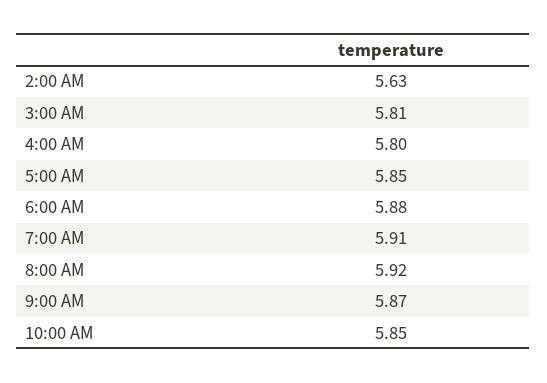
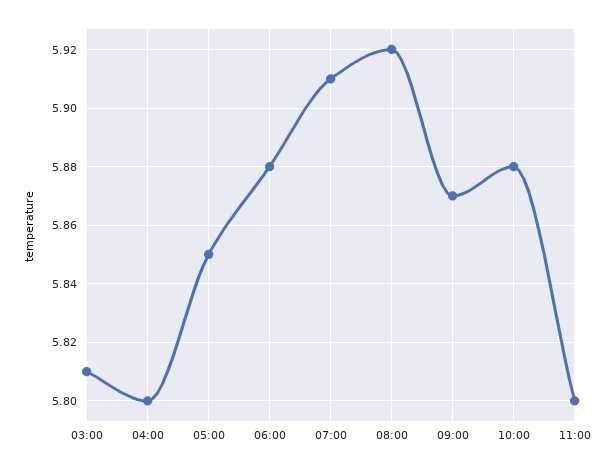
2:00 AM: 5.63 -> none
10:00 AM: 5.85 -> 5.88
11:00: none -> 5.8

